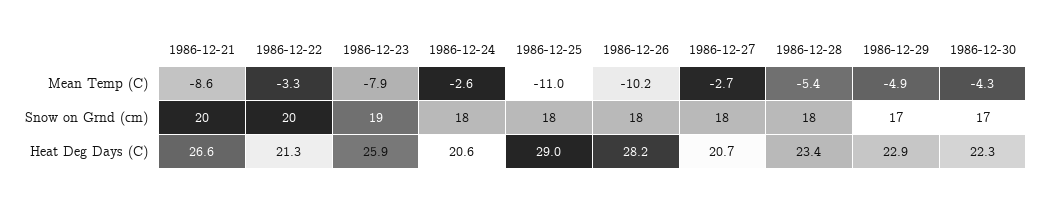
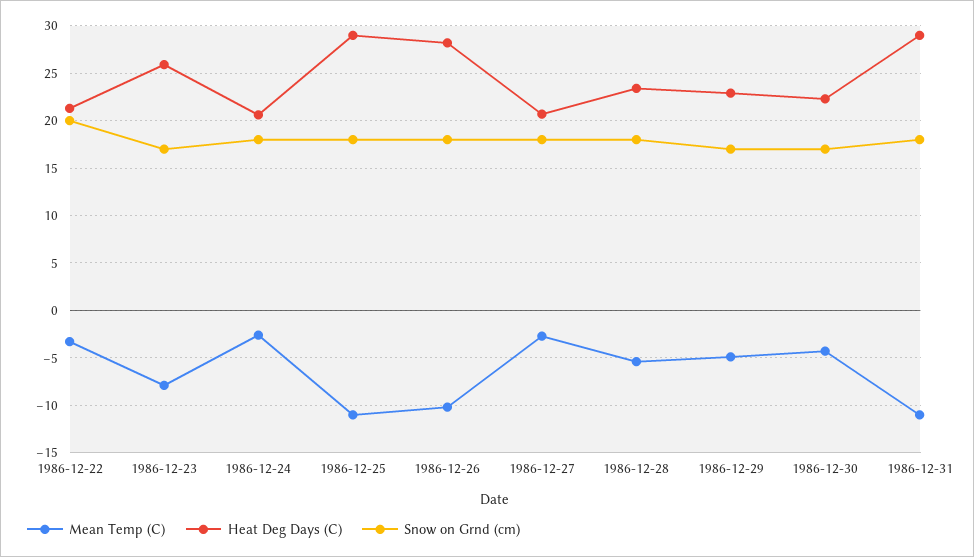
Mean Temp (C), 1986-12-21: -8.6 -> none
Snow on Grnd (cm), 1986-12-21: 20 -> none
Snow on Grnd (cm), 1986-12-23: 19 -> 17
Heat Deg Days (C), 1986-12-21: 26.6 -> none
Mean Temp (C), 1986-12-31: none -> -11
Heat Deg Days (C), 1986-12-31: none -> 29
Snow on Grnd (cm), 1986-12-31: none -> 18

